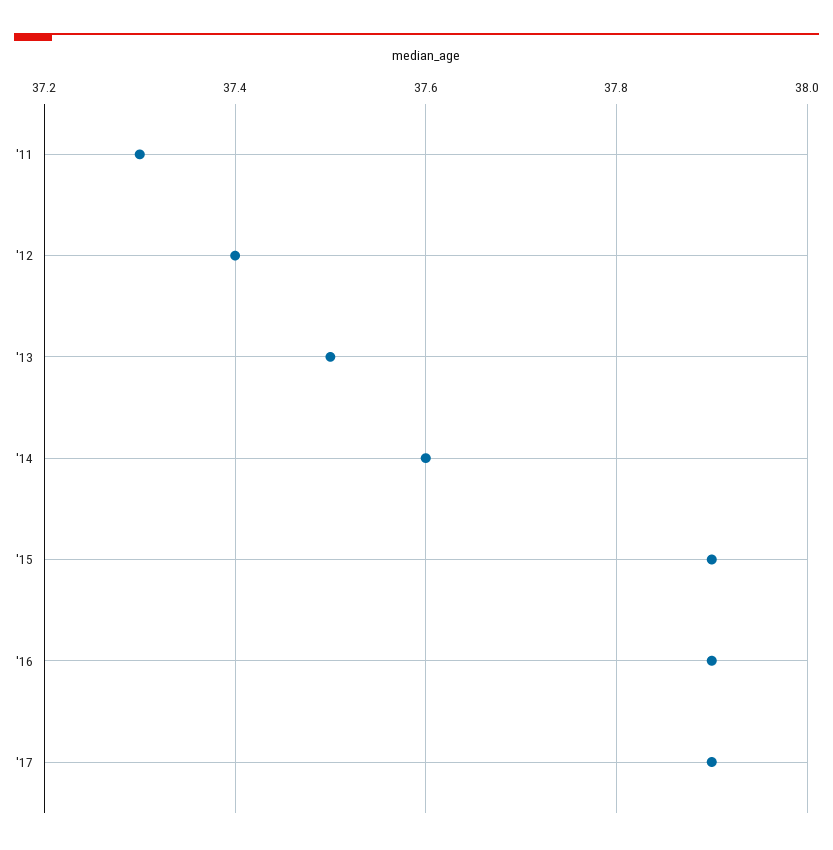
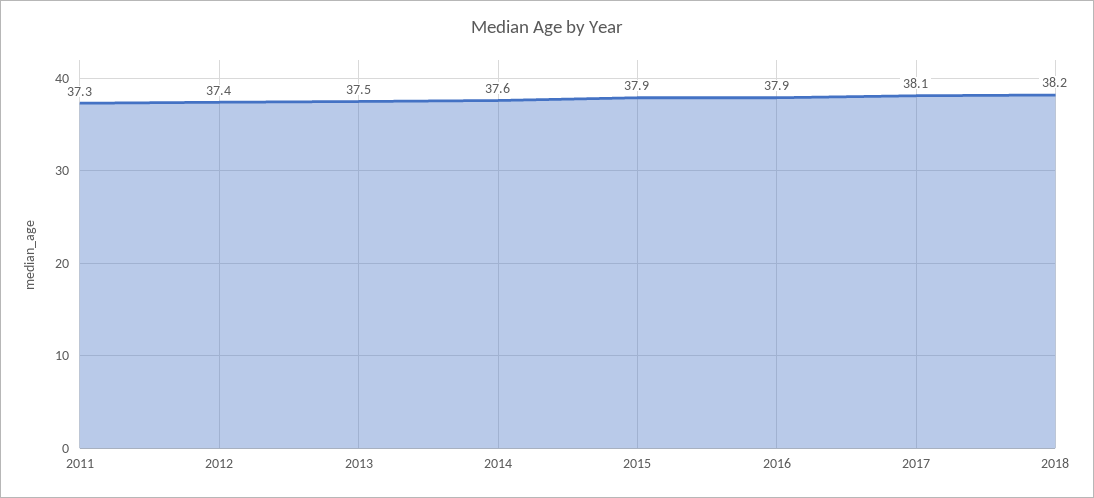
'17: 37.9 -> 38.1
2018: none -> 38.2

